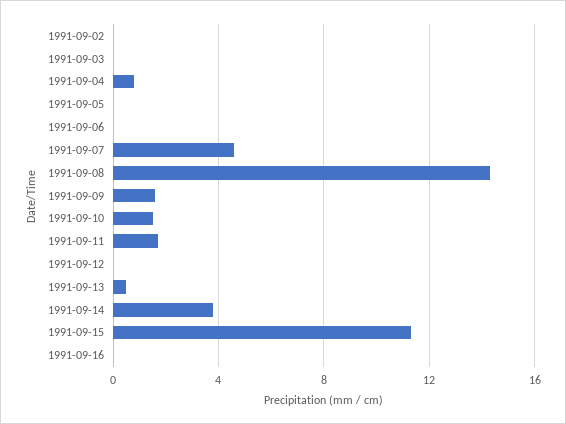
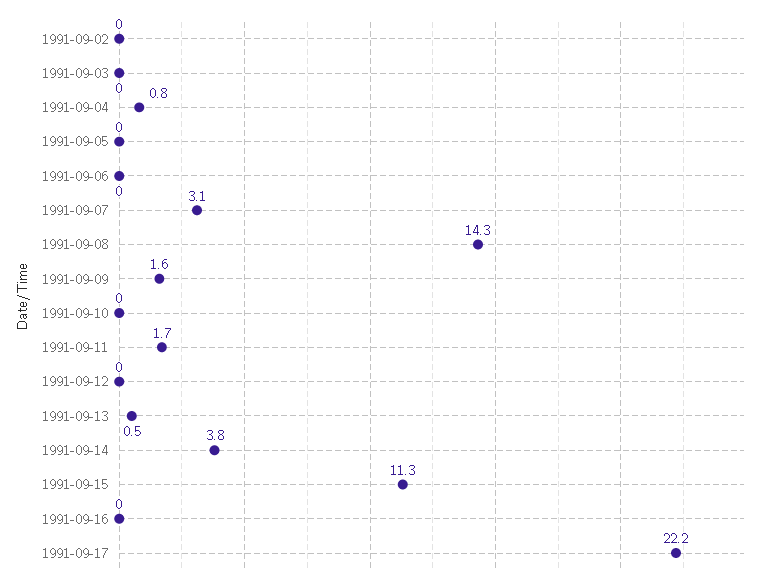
1991-09-07: 4.5 -> 3.1
1991-09-10: 1.5 -> 0
1991-09-17: none -> 22.2

